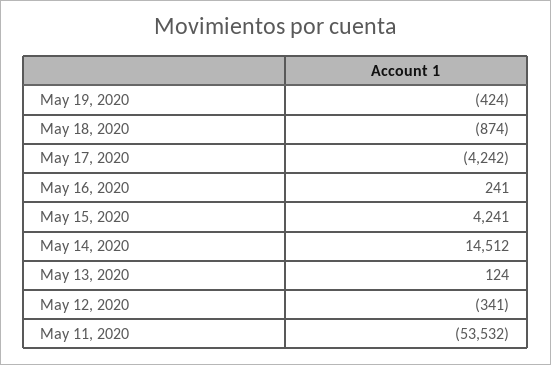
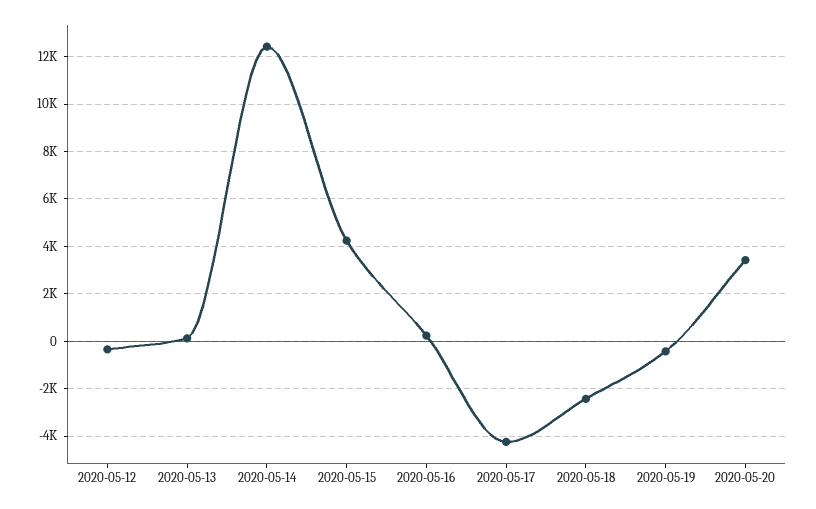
May 18, 2020: -874 -> -2500
May 14, 2020: 14512 -> 12500
May 11, 2020: -53532 -> none
2020-05-20: none -> 3500

